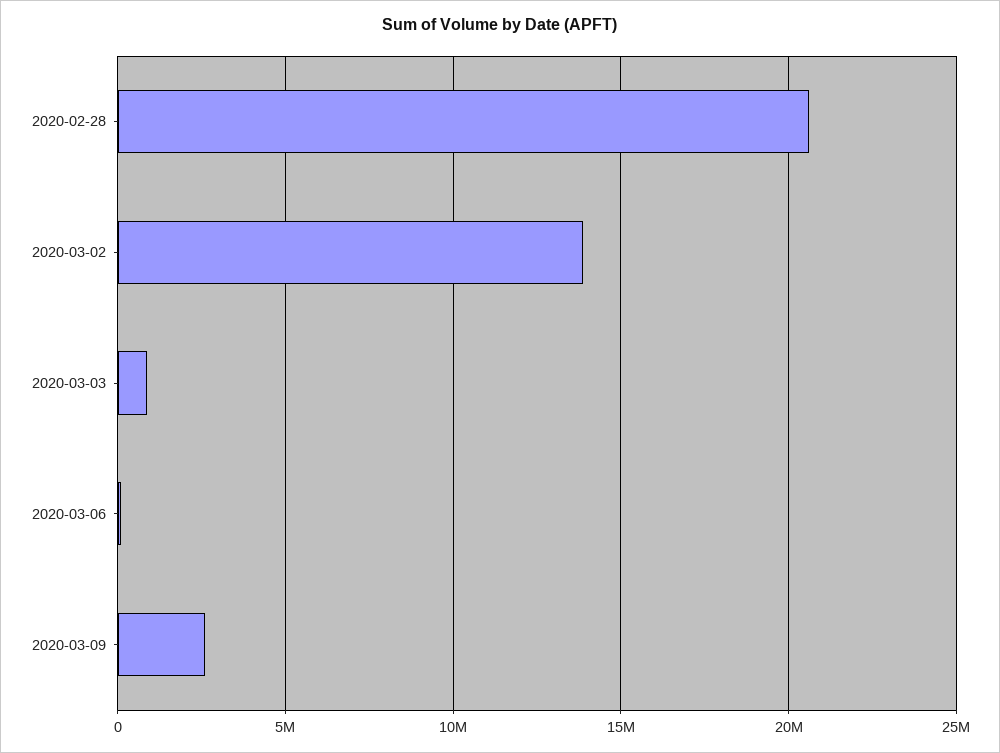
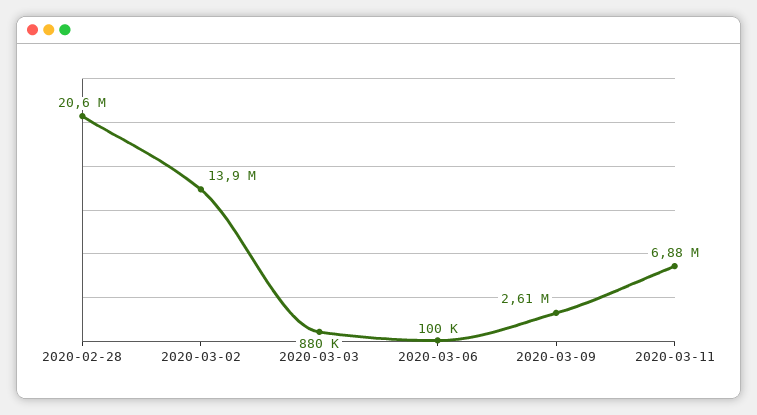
2020-03-11: none -> 6880000

